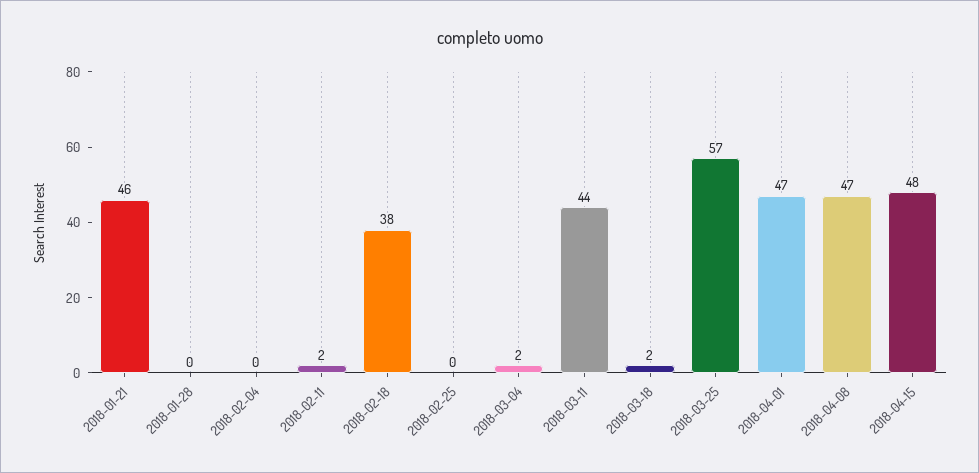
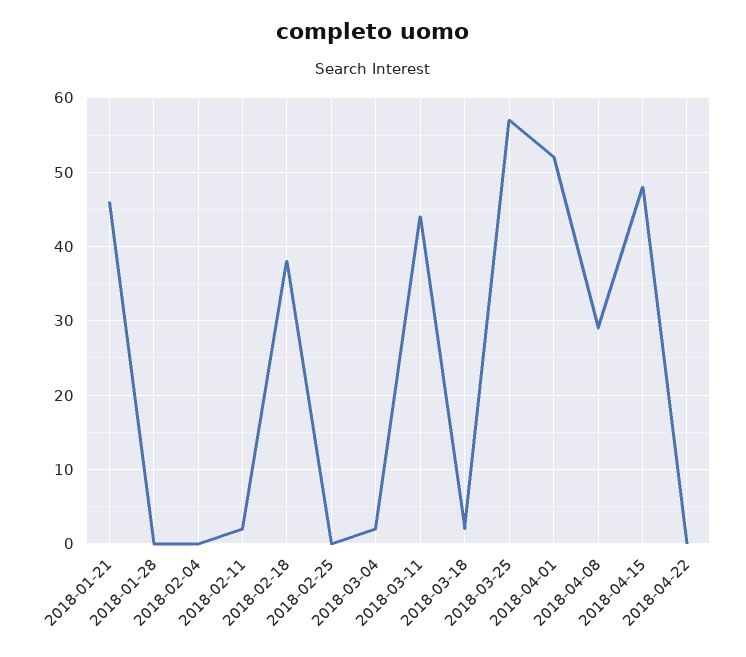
2018-04-01: 47 -> 52
2018-04-08: 47 -> 29
2018-04-22: none -> 0

